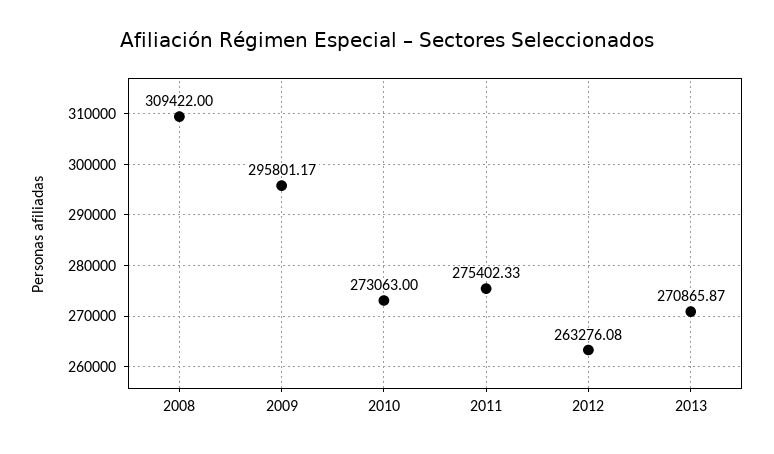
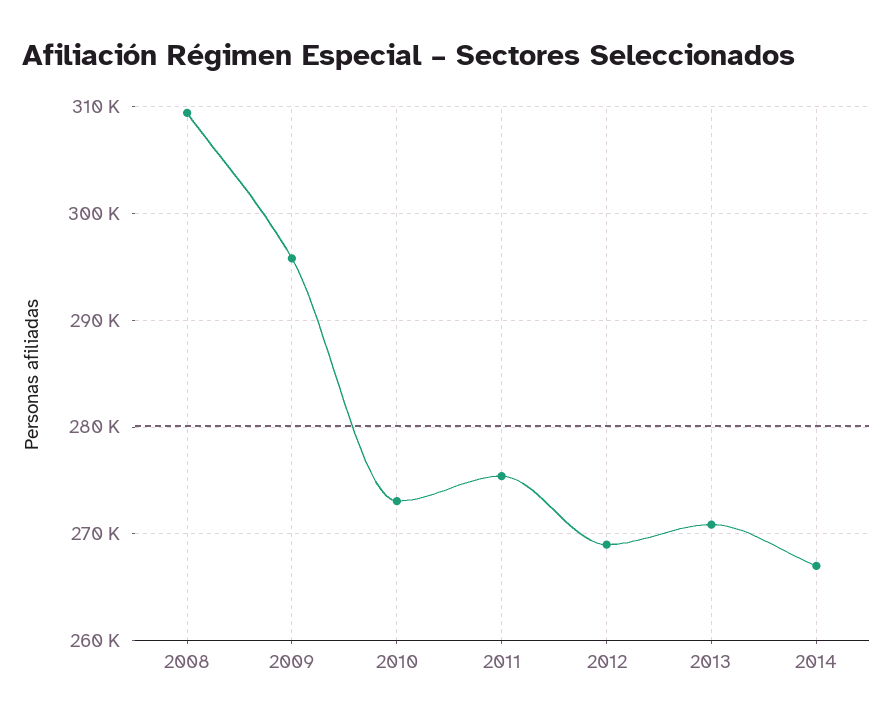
2012: 263276.08 -> 269000
2014: none -> 267000

